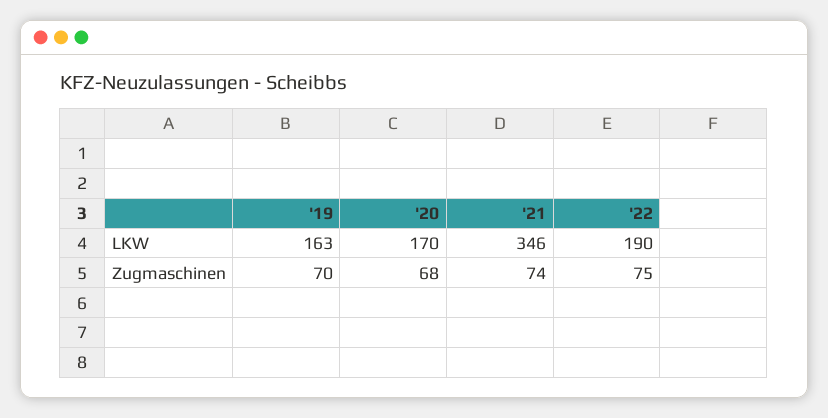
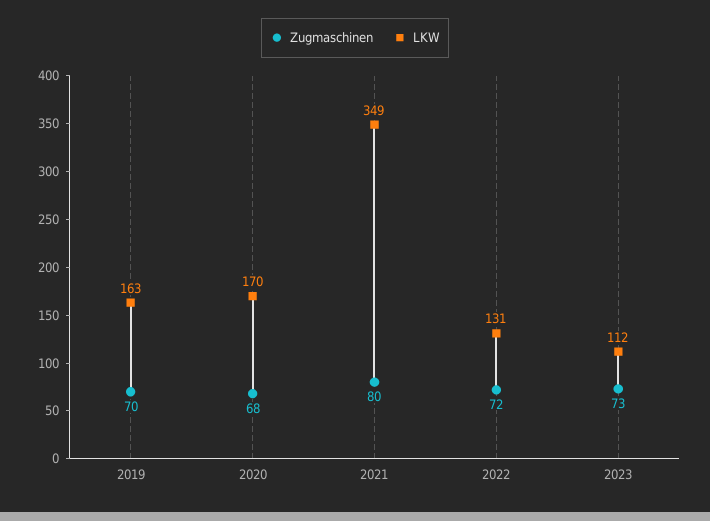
LKW, '21: 346 -> 349
LKW, '22: 190 -> 131
Zugmaschinen, '21: 74 -> 80
Zugmaschinen, '22: 75 -> 72
Zugmaschinen, 2023: none -> 73
LKW, 2023: none -> 112

